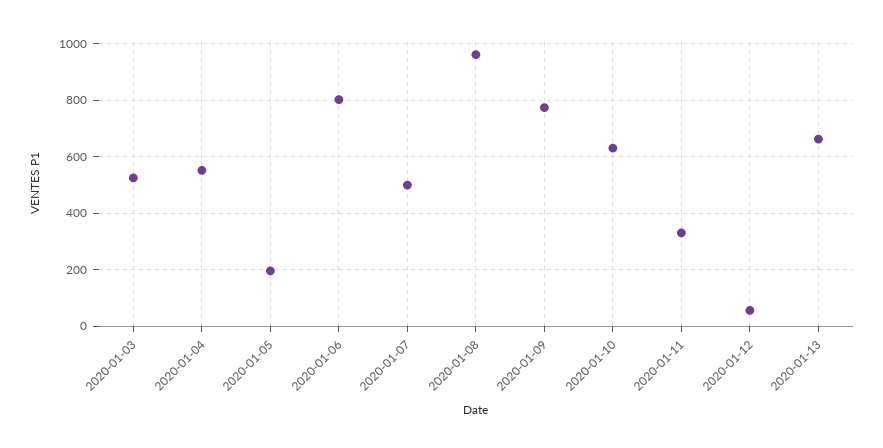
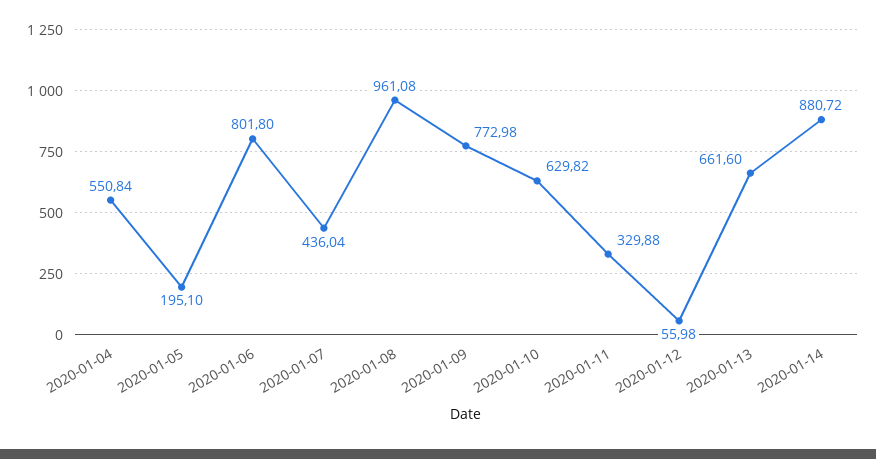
2020-01-03: 525 -> none
2020-01-07: 500 -> 436.04
2020-01-14: none -> 880.72

